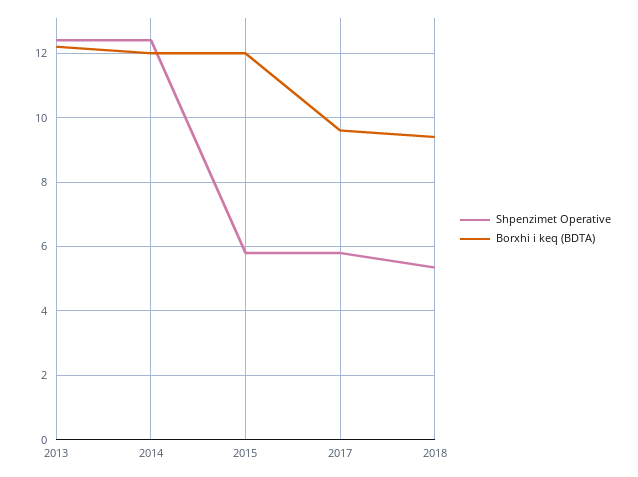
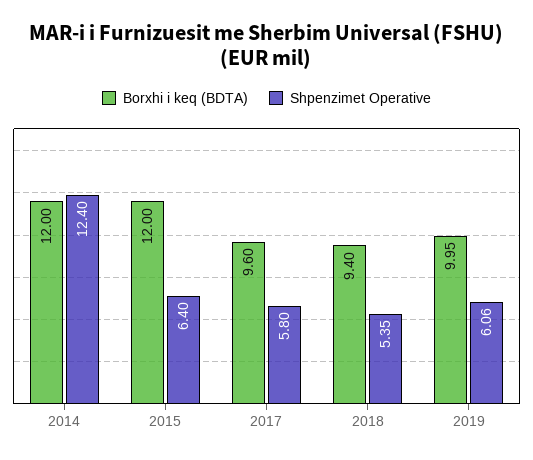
Shpenzimet Operative, 2013: 12.4 -> none
Borxhi i keq (BDTA), 2013: 12.2 -> none
Shpenzimet Operative, 2015: 5.8 -> 6.4
Borxhi i keq (BDTA), 2019: none -> 9.95
Shpenzimet Operative, 2019: none -> 6.06

